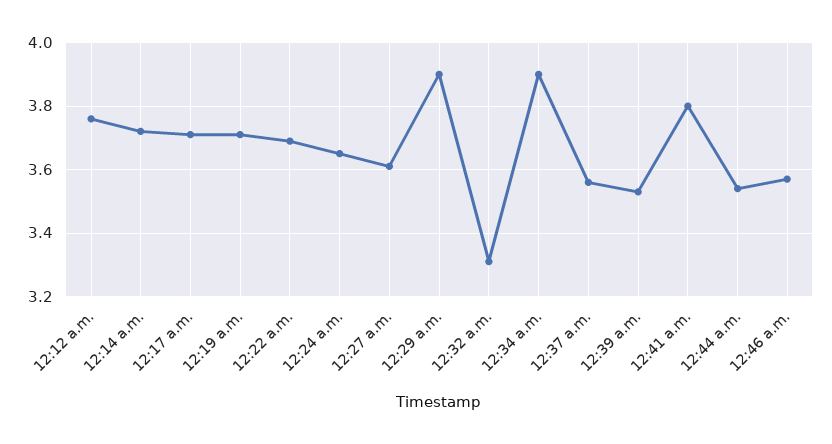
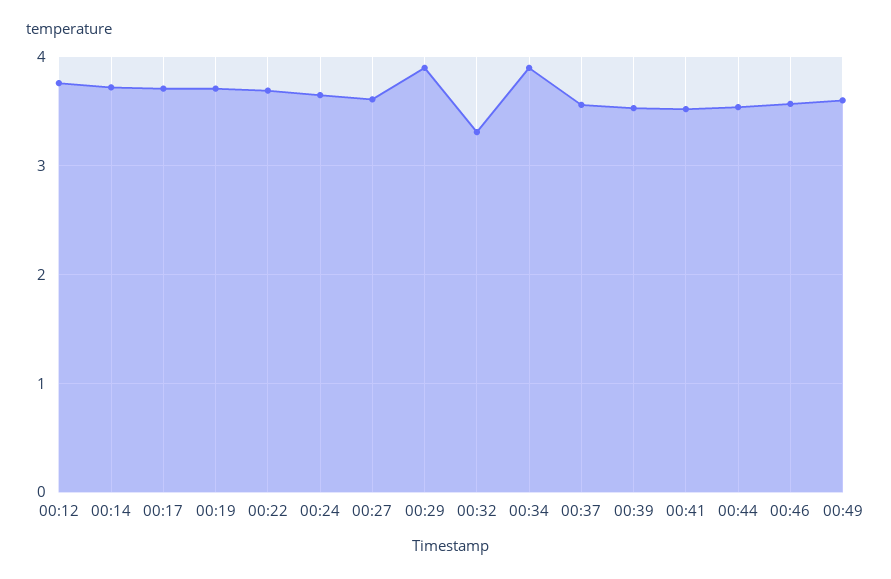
12:41 a.m.: 3.8 -> 3.5
00:49: none -> 3.6

